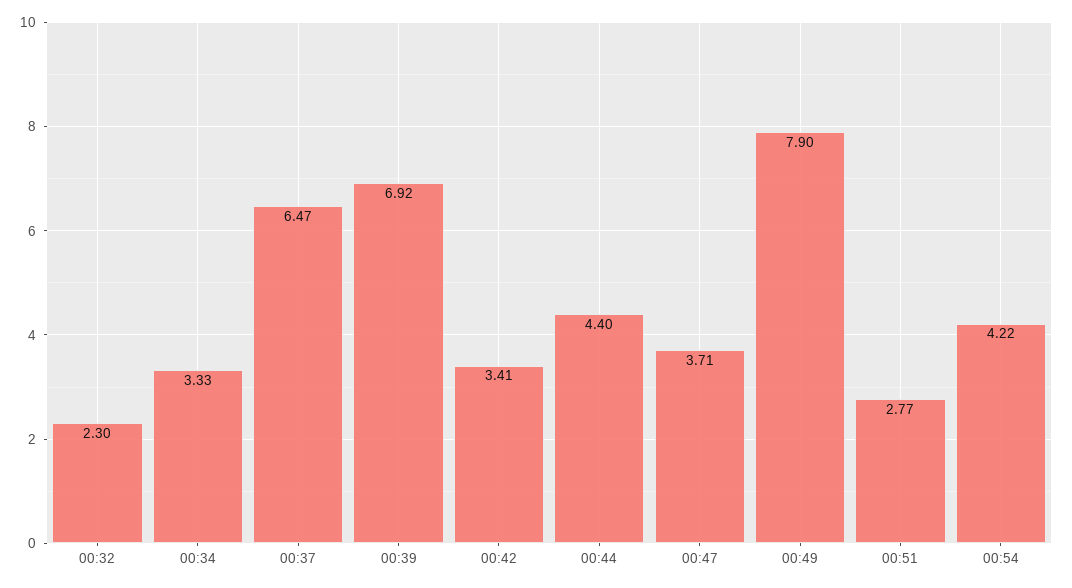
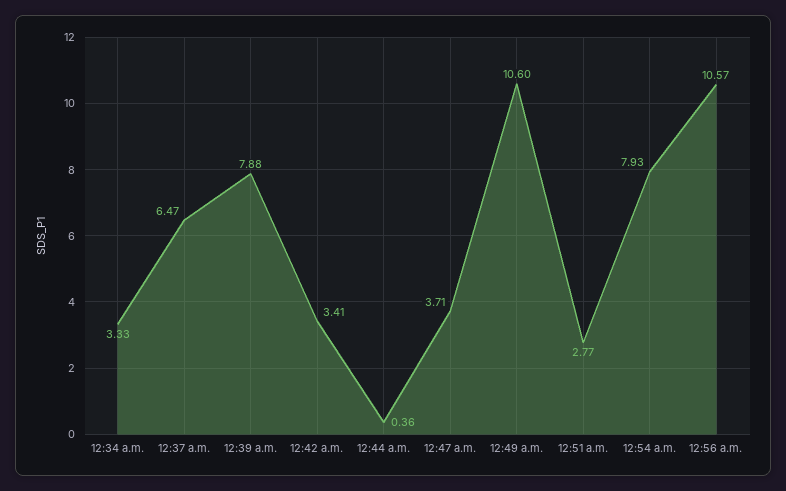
00:32: 2.3 -> none
00:39: 6.92 -> 7.88
00:44: 4.4 -> 0.36
00:49: 7.9 -> 10.6
00:54: 4.22 -> 7.93
12:56 a.m.: none -> 10.57

